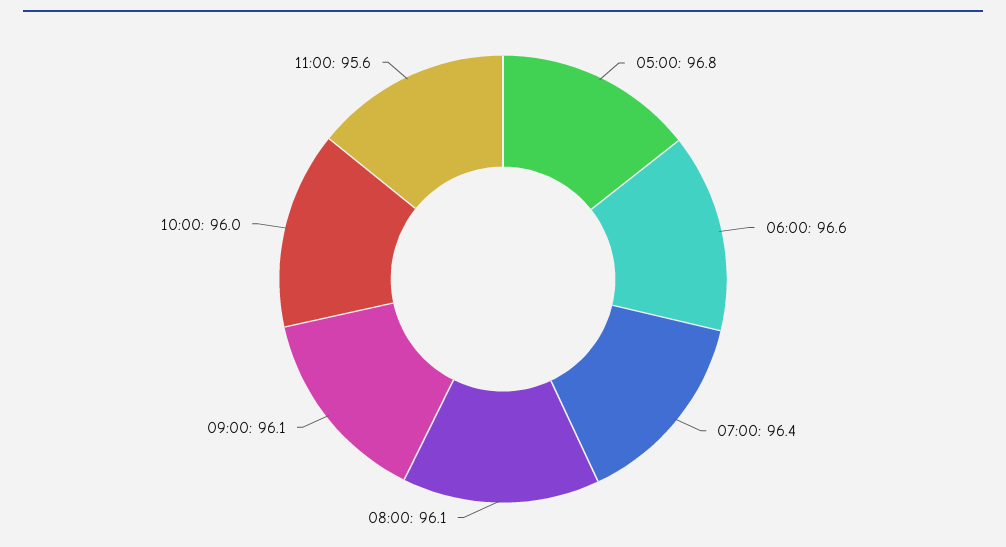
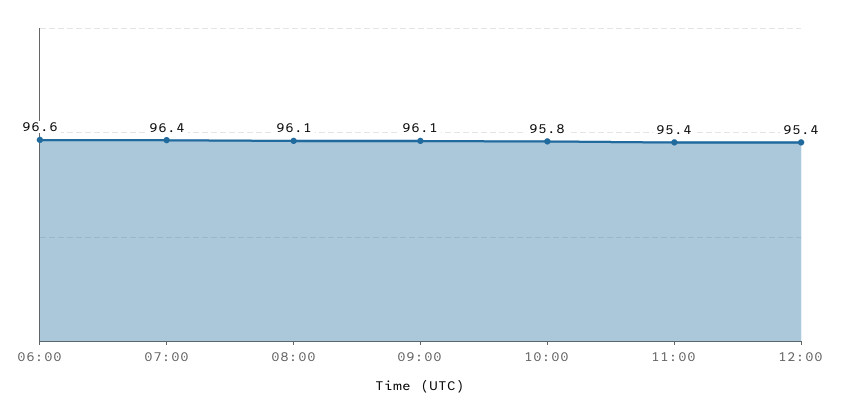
05:00: 96.8 -> none
10:00: 96 -> 95.8
11:00: 95.6 -> 95.4
12:00: none -> 95.4

